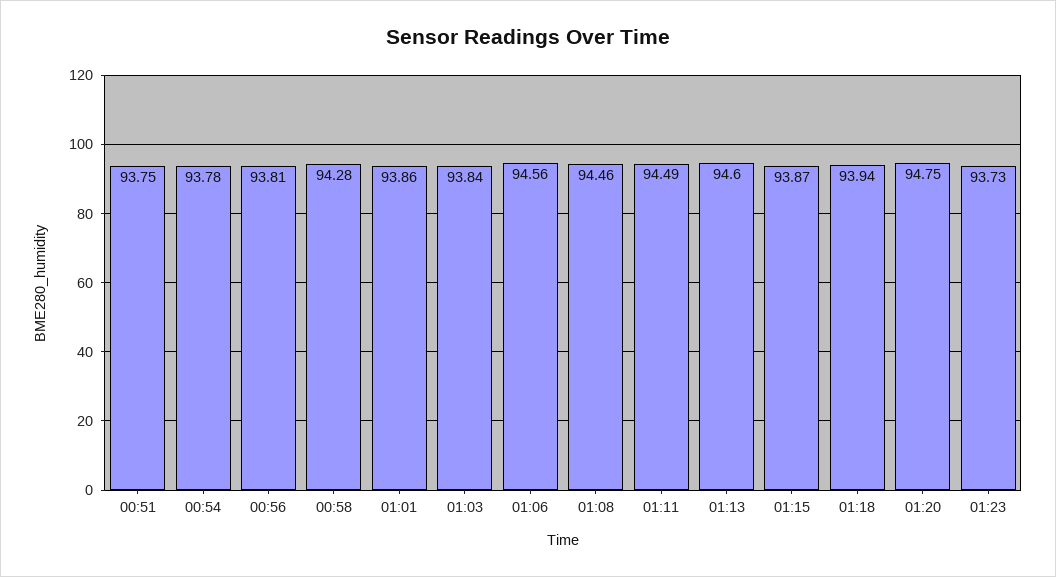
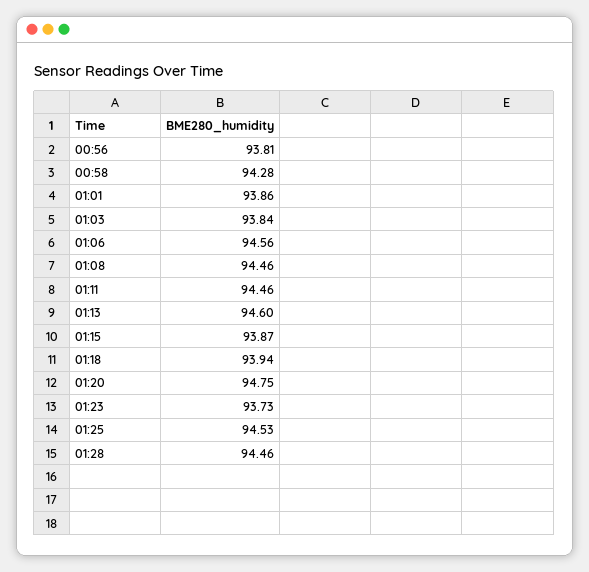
00:51: 93.75 -> none
00:54: 93.78 -> none
01:11: 94.49 -> 94.46
01:25: none -> 94.53
01:28: none -> 94.46

